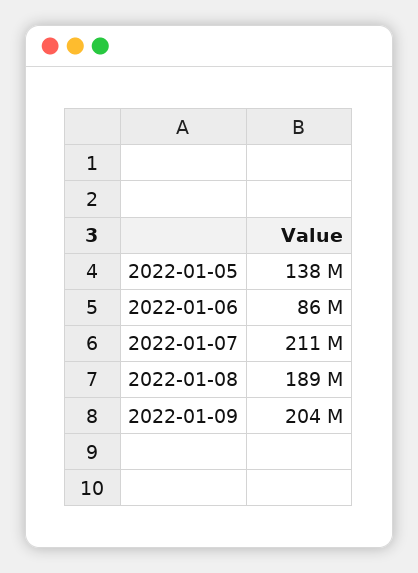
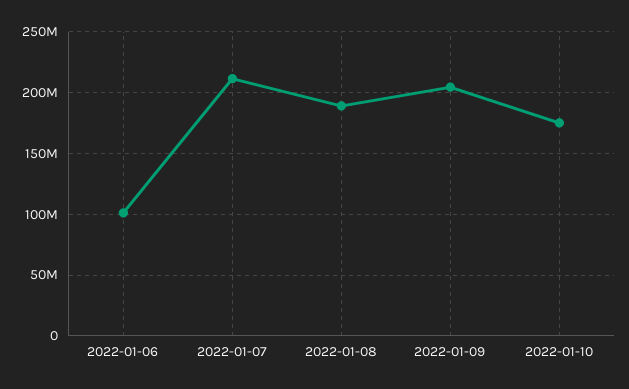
2022-01-05: 138000000 -> none
2022-01-06: 86000000 -> 100000000
2022-01-10: none -> 175000000

